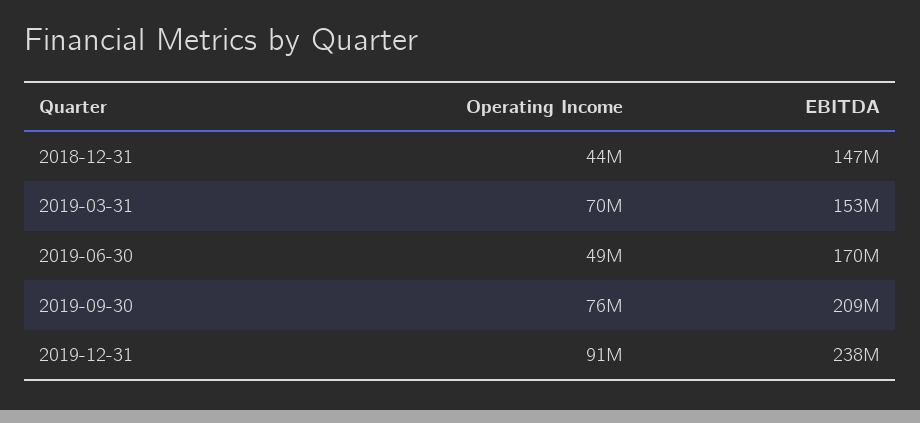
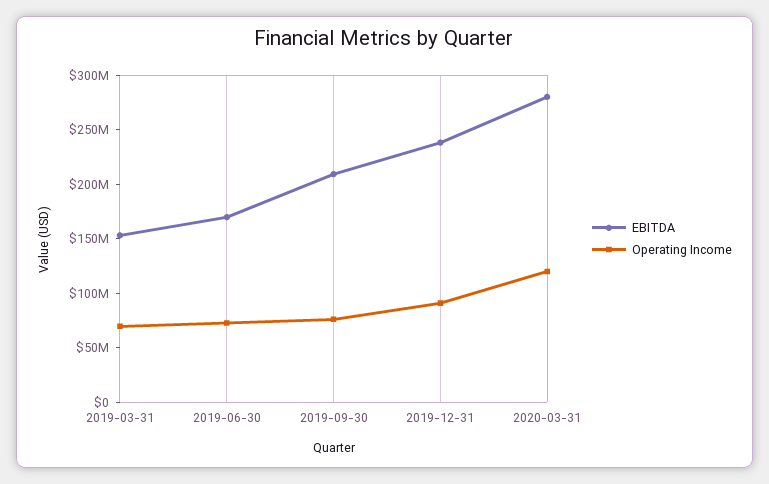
Operating Income, 2018-12-31: 44000000 -> none
EBITDA, 2018-12-31: 147000000 -> none
Operating Income, 2019-06-30: 49000000 -> 70000000
EBITDA, 2020-03-31: none -> 280000000
Operating Income, 2020-03-31: none -> 120000000

